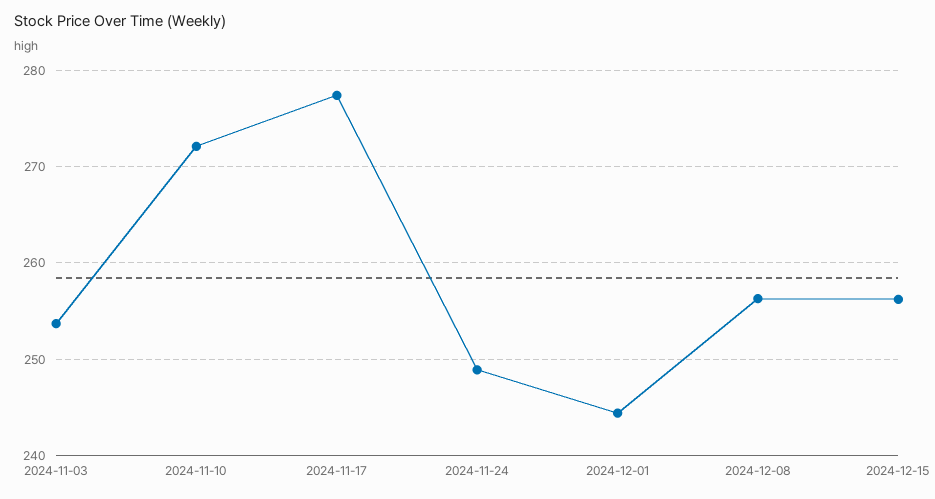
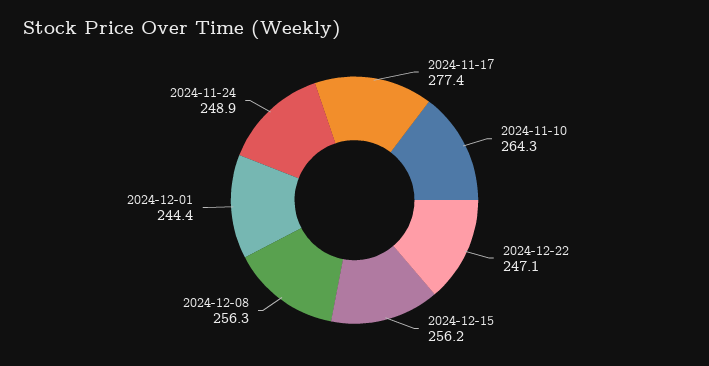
2024-11-03: 254 -> none
2024-11-10: 272 -> 264.3
2024-12-22: none -> 247.1

